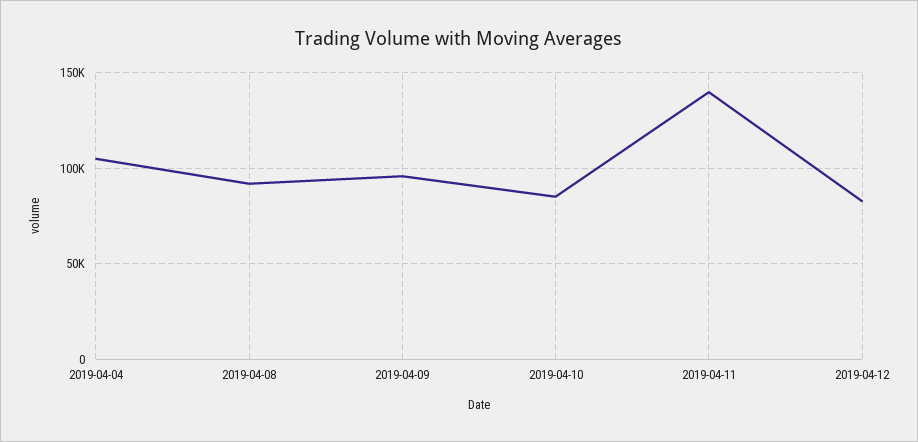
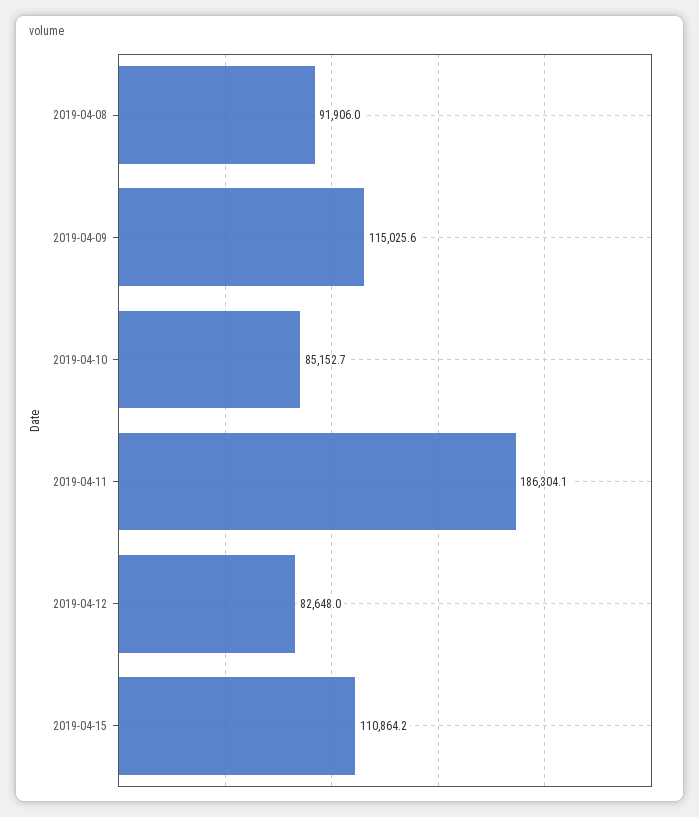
2019-04-04: 105000 -> none
2019-04-09: 95000 -> 115025.6
2019-04-11: 140000 -> 186304.1
2019-04-15: none -> 110864.2

